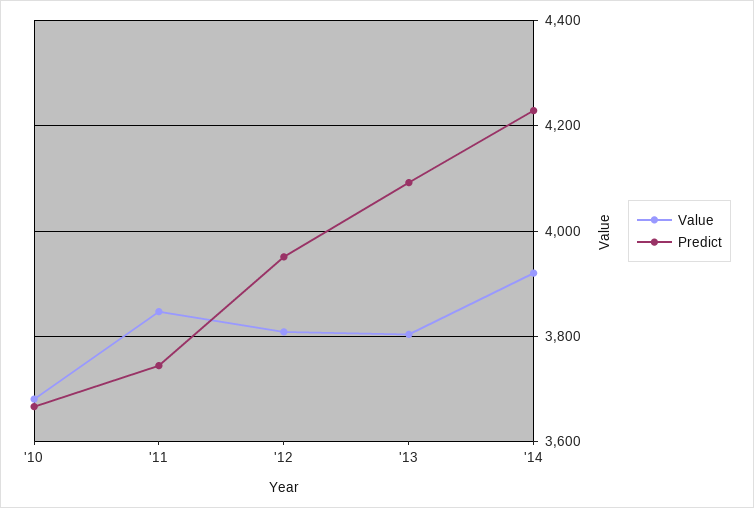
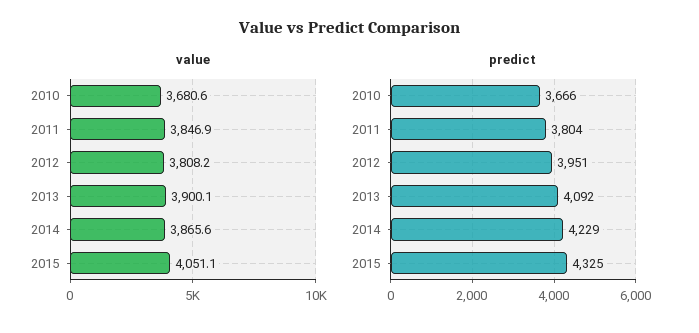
Predict, '11: 3740 -> 3804
Value, '13: 3800 -> 3900.1
Value, '14: 3920 -> 3865.6
Value, 2015: none -> 4051.1
Predict, 2015: none -> 4325

